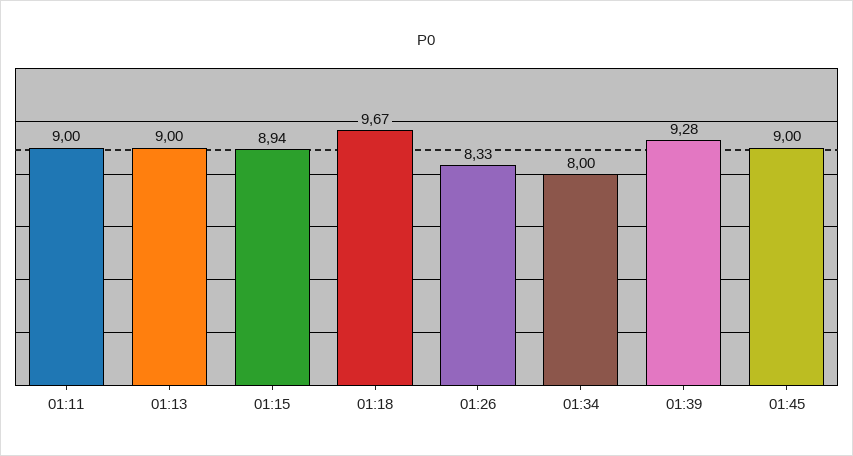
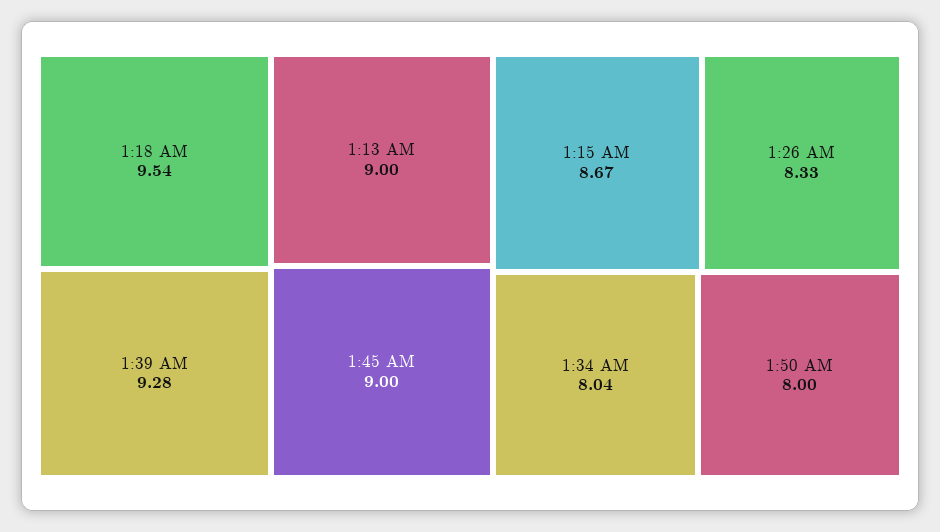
01:11: 9 -> none
01:15: 8.94 -> 8.67
01:18: 9.67 -> 9.54
01:34: 8 -> 8.04
1:50 AM: none -> 8

